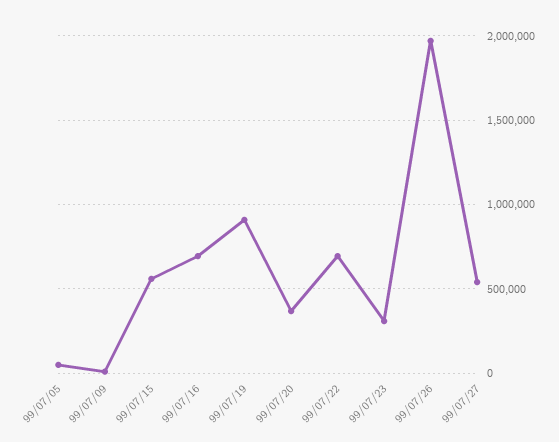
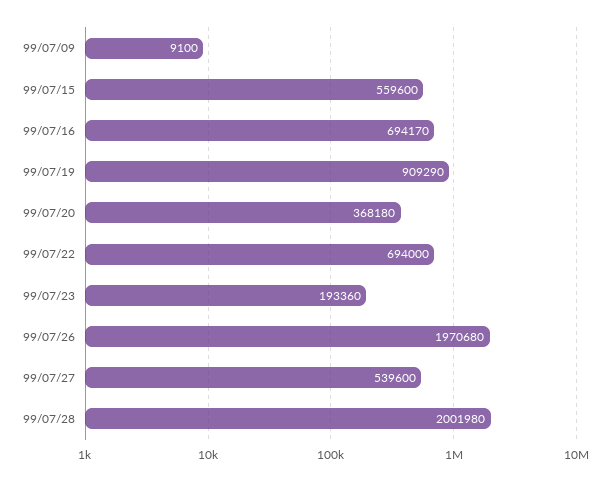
99/07/05: 50000 -> none
99/07/23: 300000 -> 193360
99/07/28: none -> 2001980

